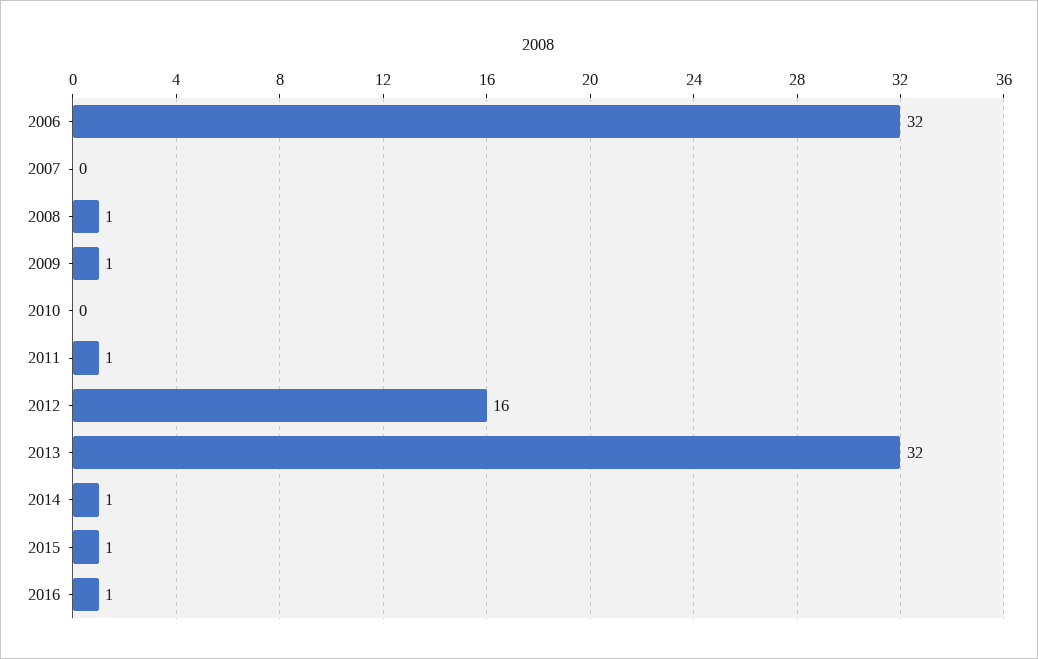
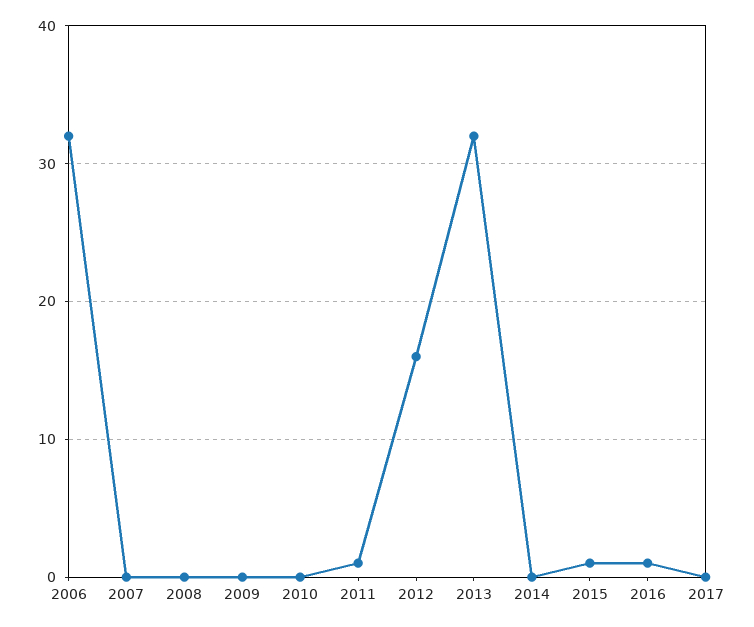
2008: 1 -> 0
2009: 1 -> 0
2014: 1 -> 0
2017: none -> 0

